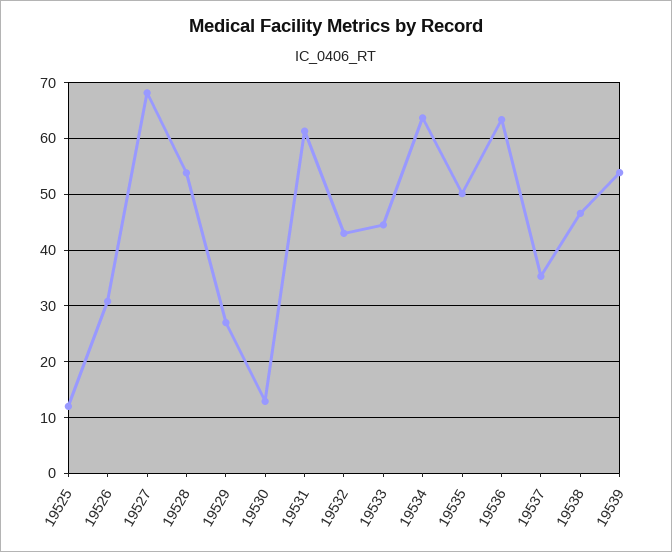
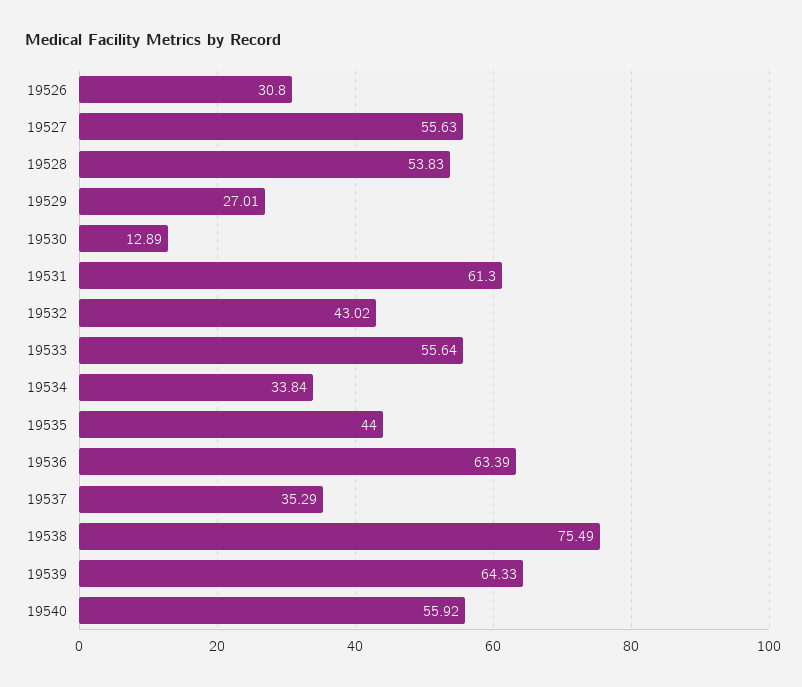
19525: 12 -> none
19527: 68 -> 55.63
19533: 44 -> 55.64
19534: 64 -> 33.84
19535: 50 -> 44
19538: 46 -> 75.49
19539: 54 -> 64.33
19540: none -> 55.92

